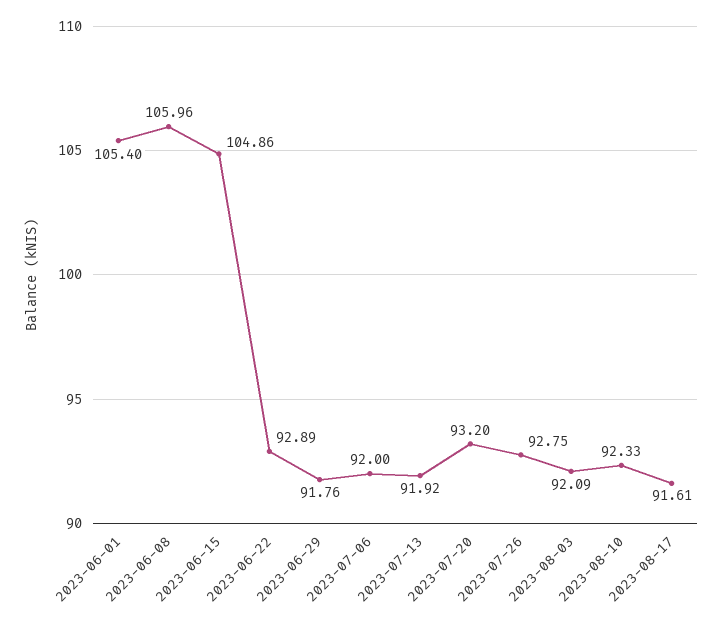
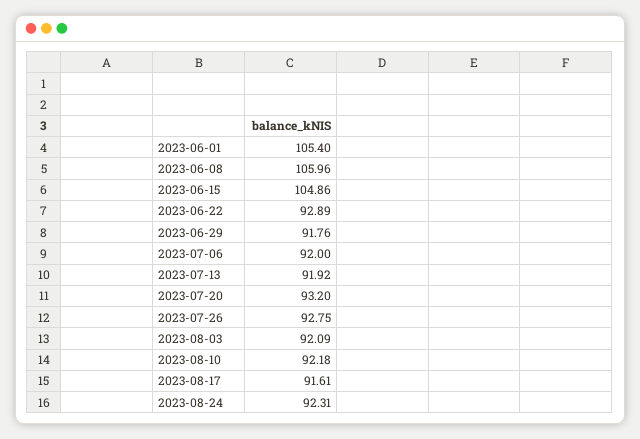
2023-08-10: 92.33 -> 92.18
2023-08-24: none -> 92.31

